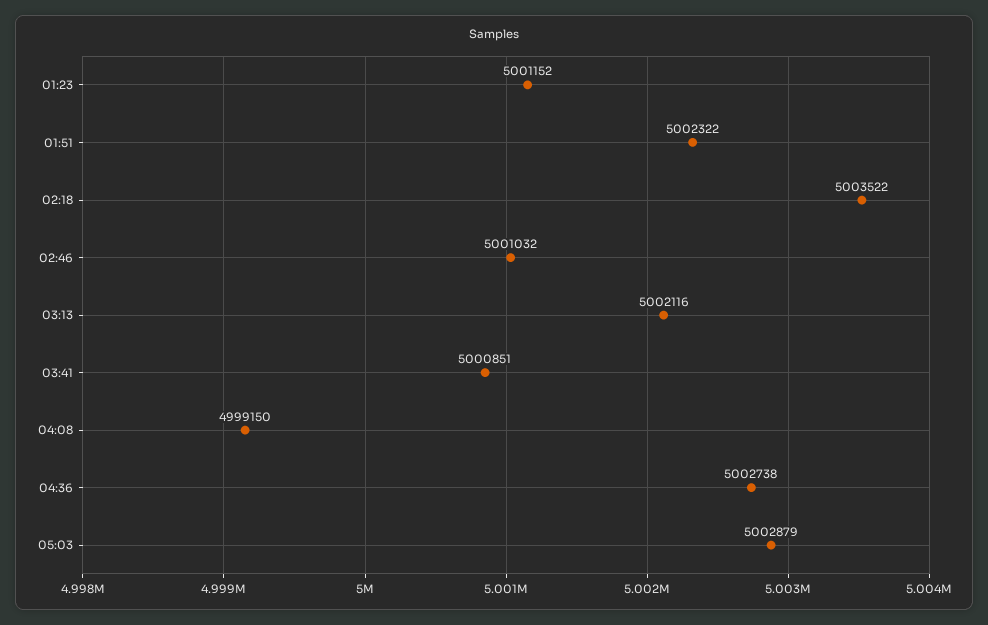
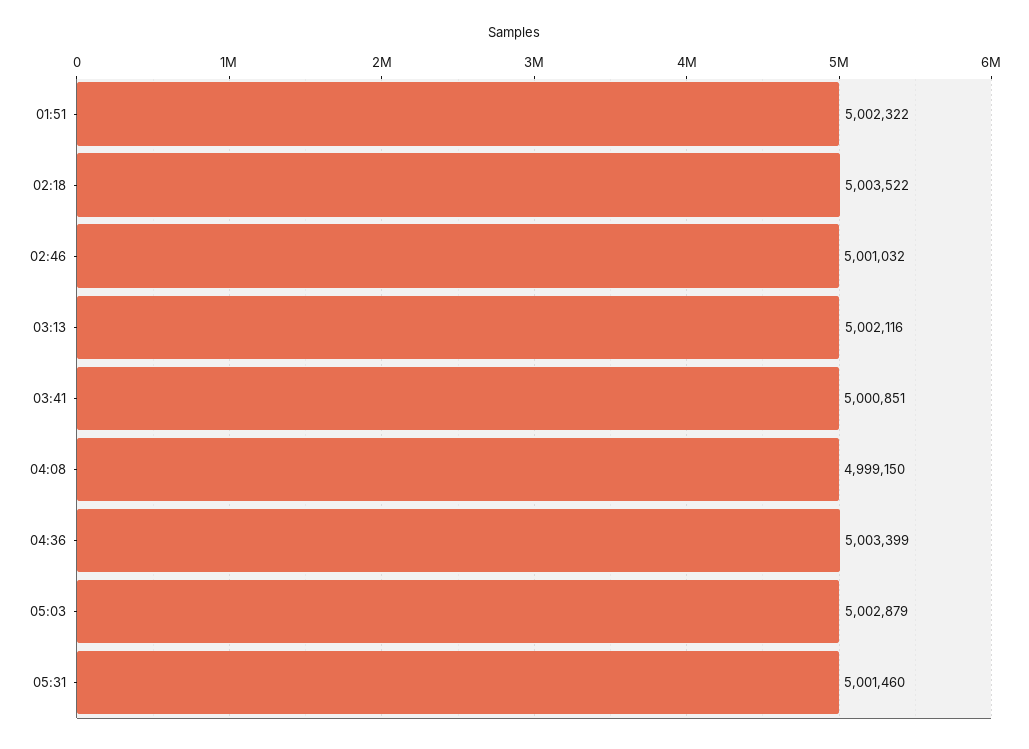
01:23: 5001152 -> none
04:36: 5002738 -> 5003399
05:31: none -> 5001460

